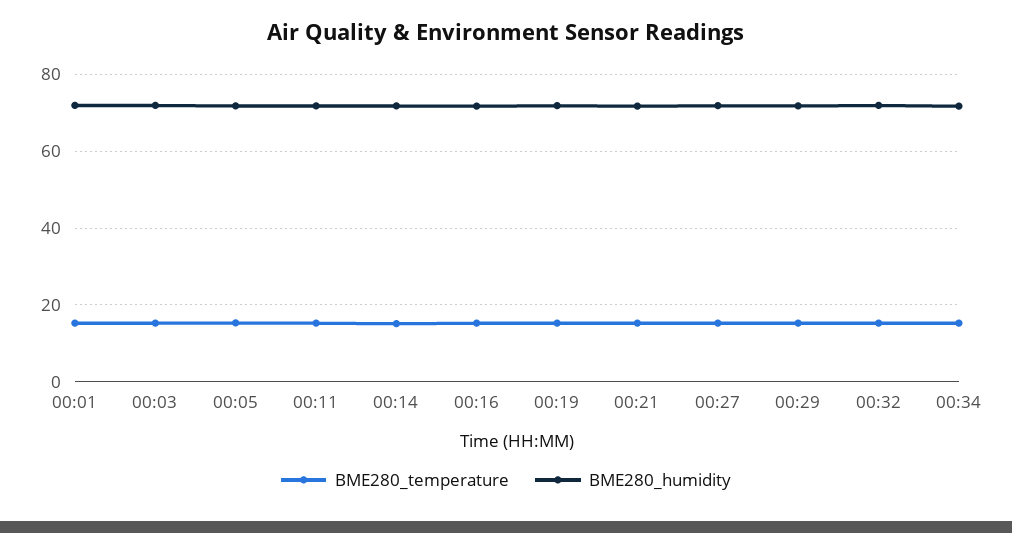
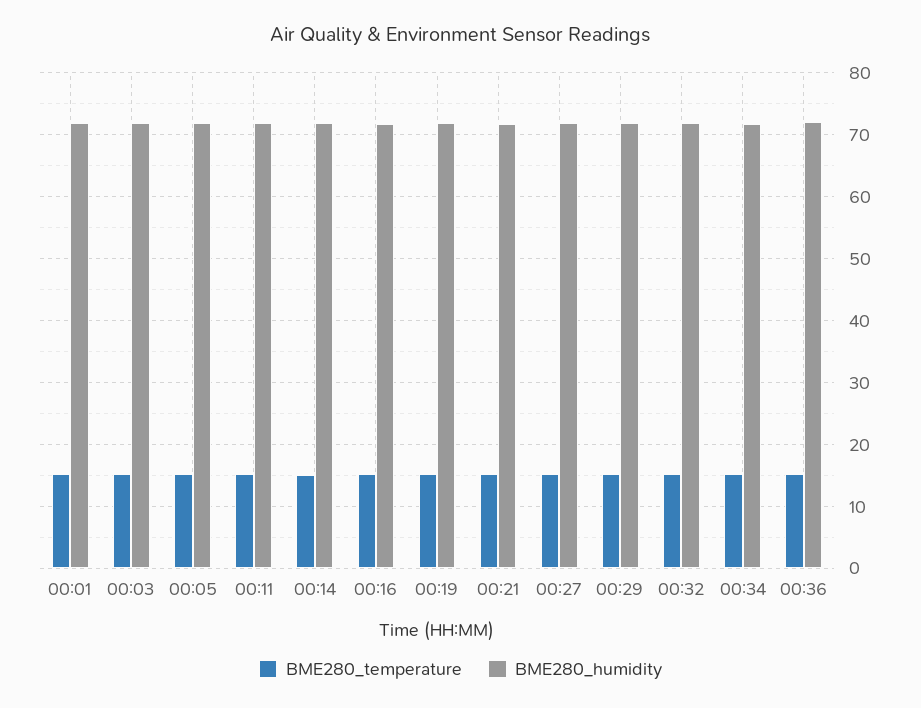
BME280_temperature, 00:36: none -> 15
BME280_humidity, 00:36: none -> 72

